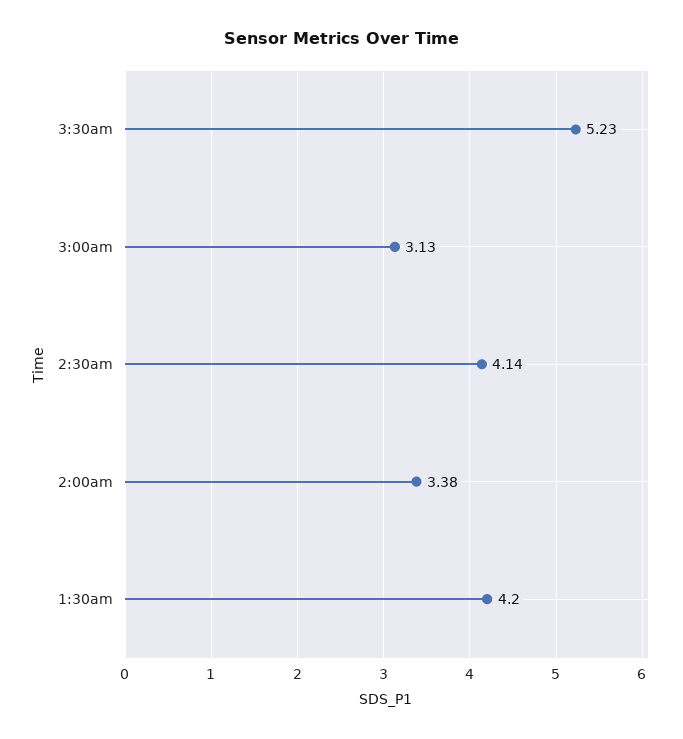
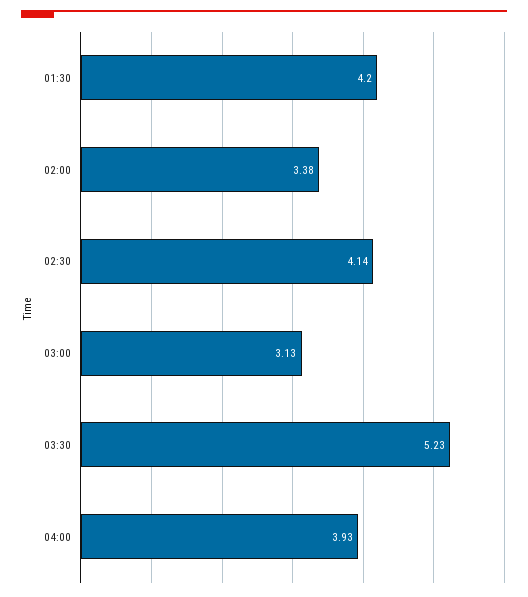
04:00: none -> 3.93

